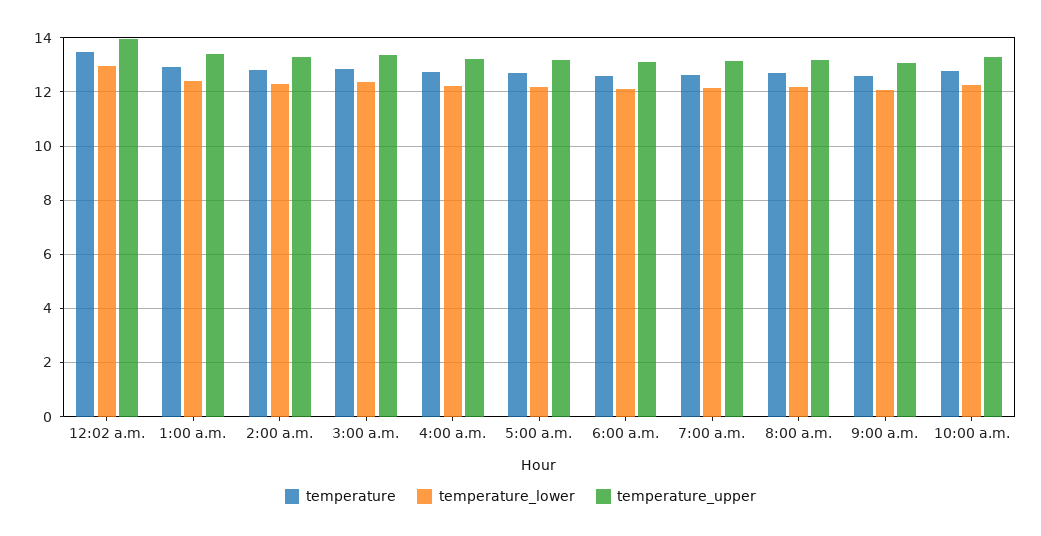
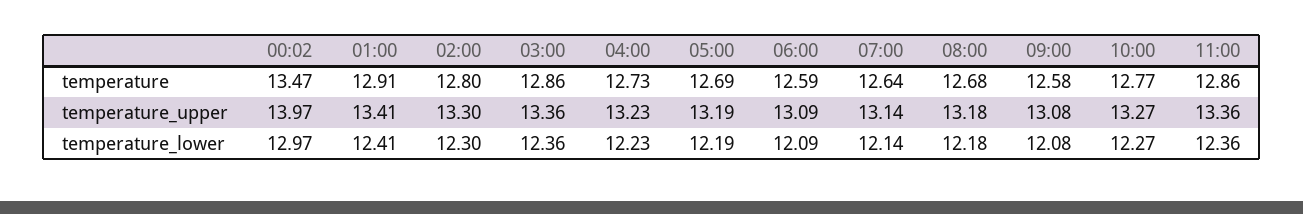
temperature, 11:00: none -> 12.86
temperature_upper, 11:00: none -> 13.36
temperature_lower, 11:00: none -> 12.36

